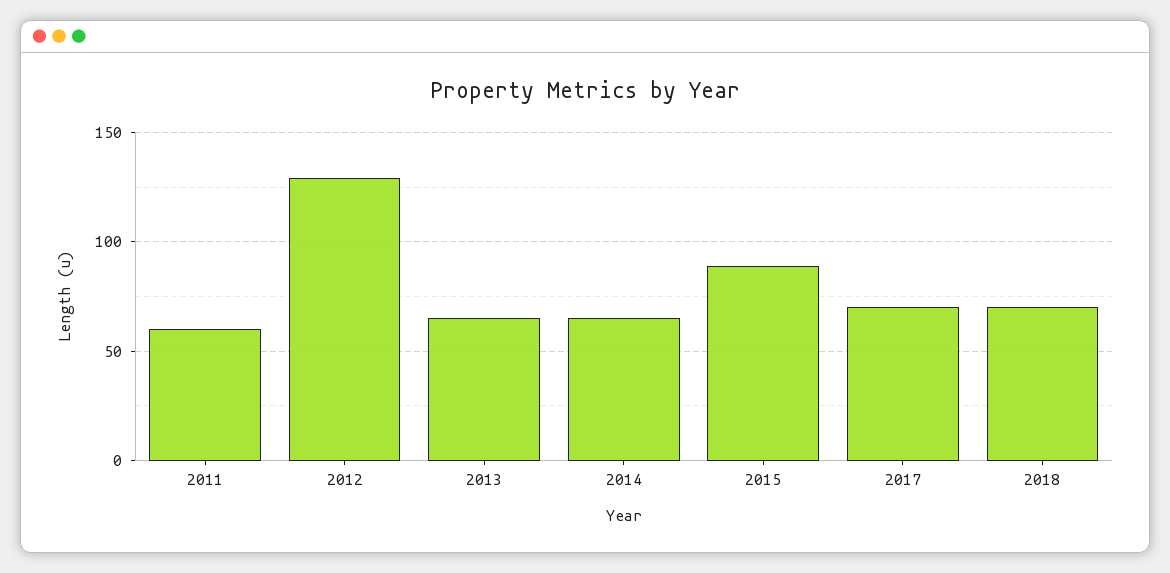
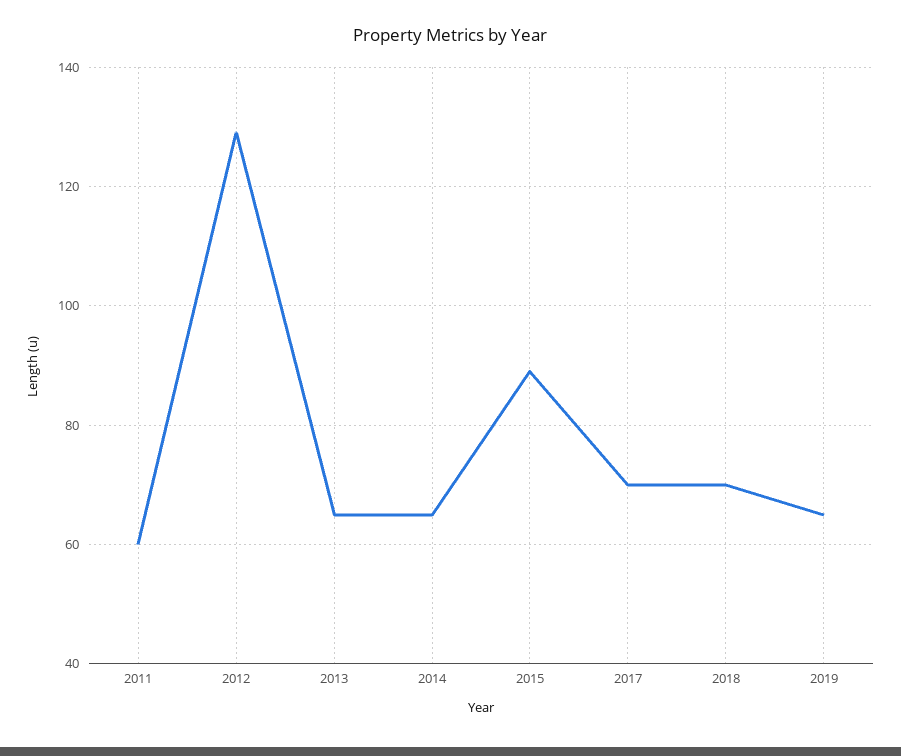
2019: none -> 65

